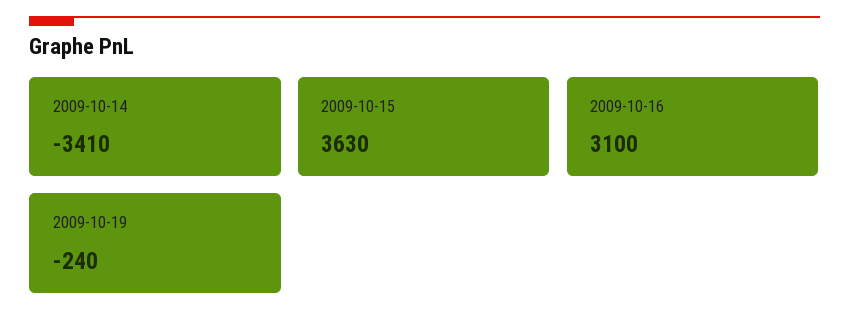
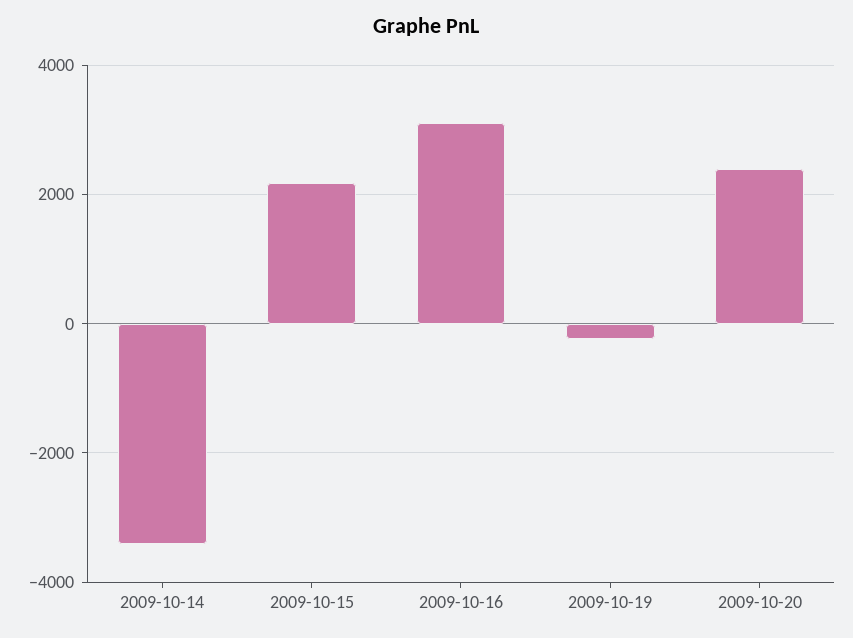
2009-10-15: 3630 -> 2200
2009-10-20: none -> 2400

